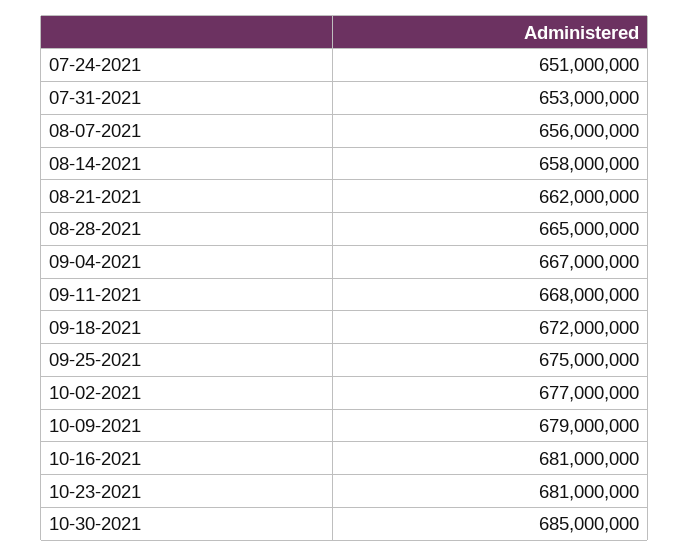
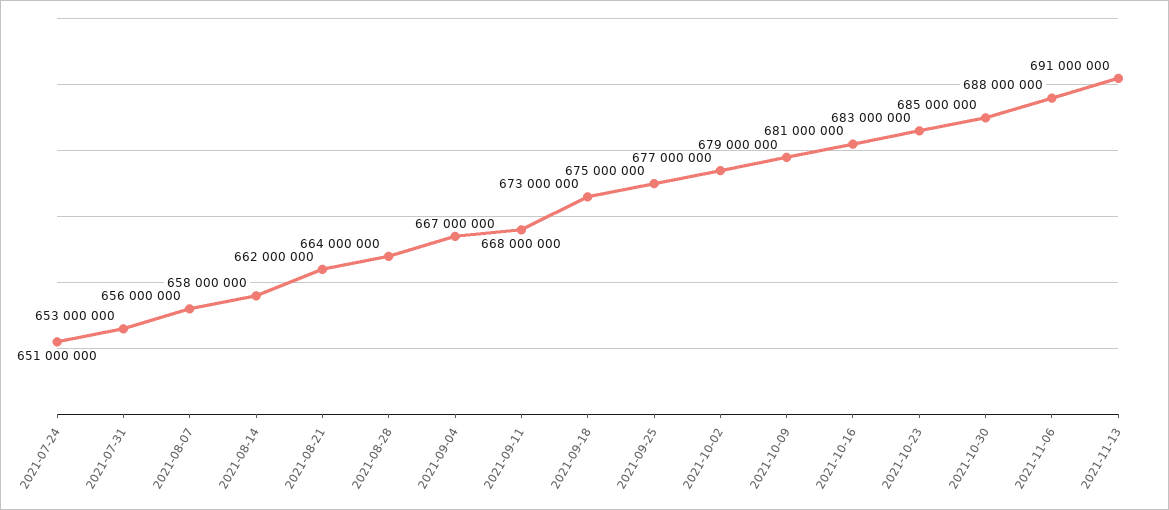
08-28-2021: 665000000 -> 664000000
09-18-2021: 672000000 -> 673000000
10-23-2021: 681000000 -> 683000000
2021-11-06: none -> 688000000
2021-11-13: none -> 691000000

